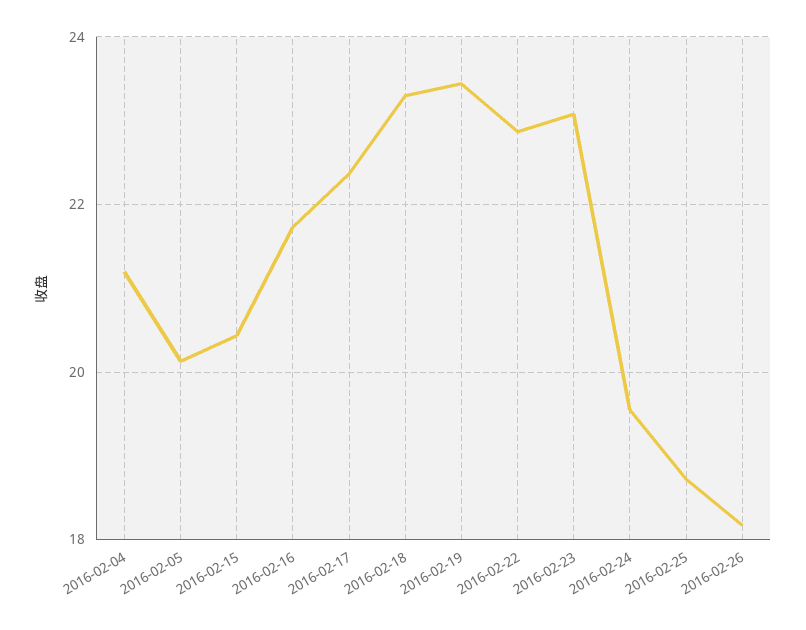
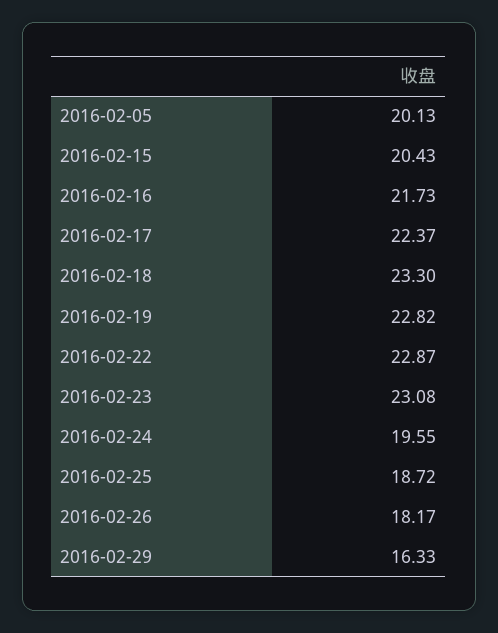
2016-02-04: 21.2 -> none
2016-02-19: 23.4 -> 22.82
2016-02-29: none -> 16.33

